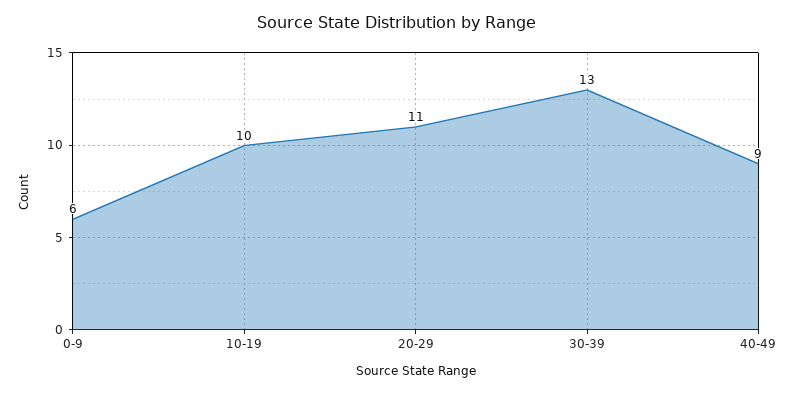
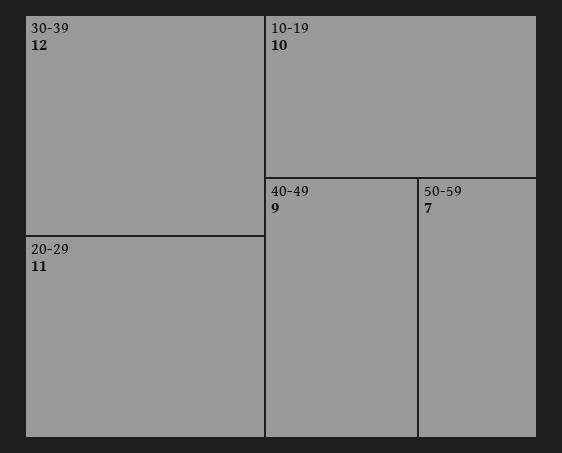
0-9: 6 -> none
30-39: 13 -> 12
50-59: none -> 7

